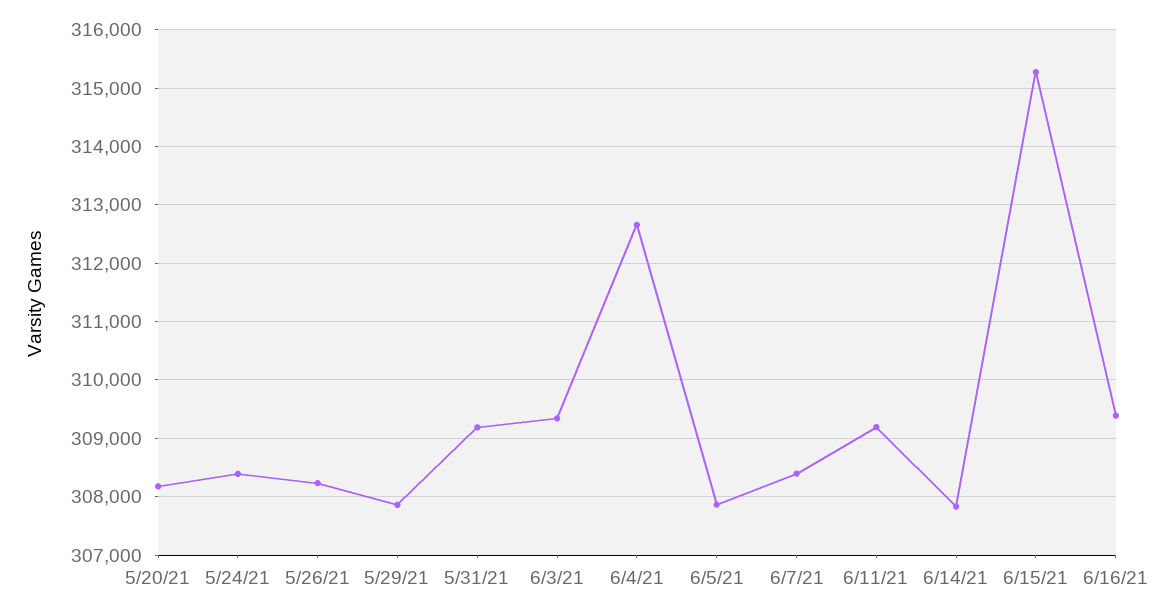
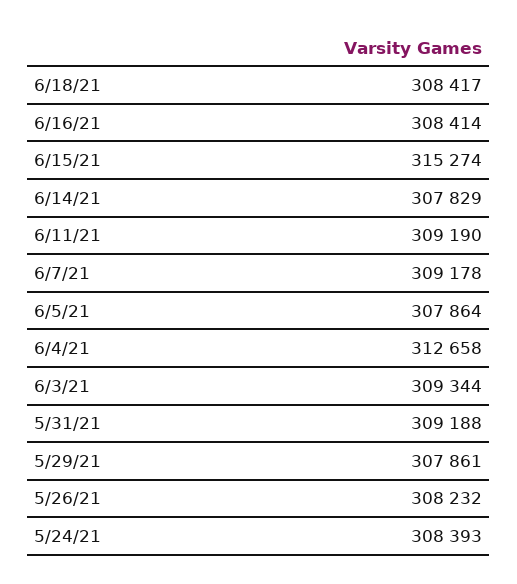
5/20/21: 308200 -> none
6/7/21: 308400 -> 309178
6/16/21: 309400 -> 308414
6/18/21: none -> 308417

